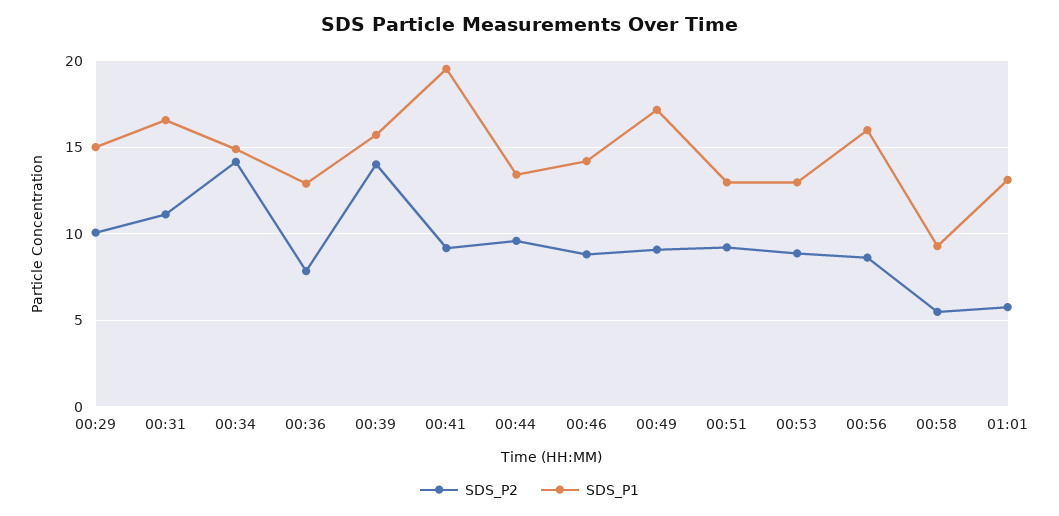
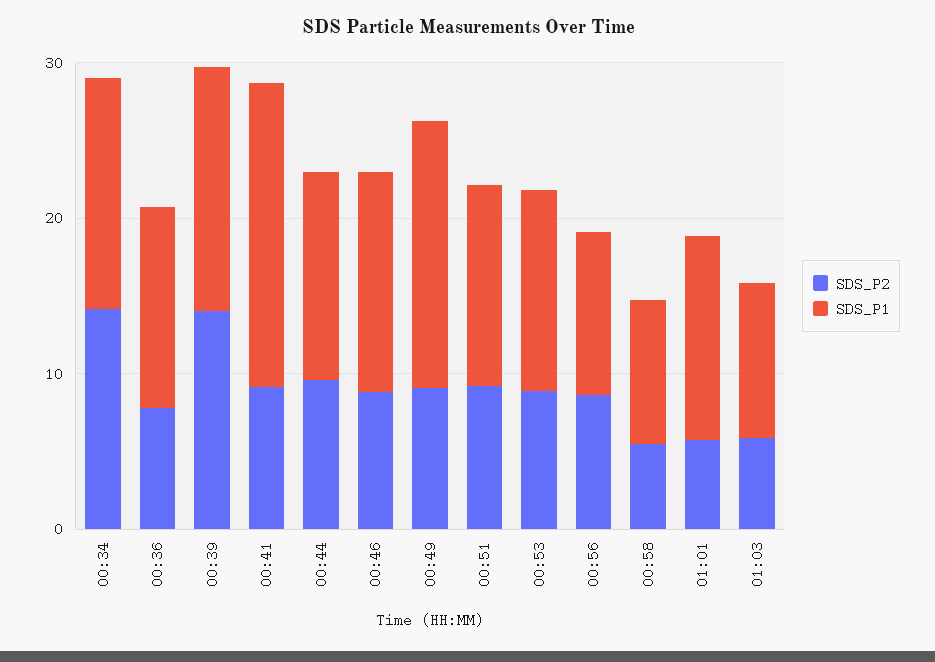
SDS_P2, 00:29: 10 -> none
SDS_P1, 00:29: 15 -> none
SDS_P2, 00:31: 11 -> none
SDS_P1, 00:31: 16.5 -> none
SDS_P1, 00:56: 16 -> 10
SDS_P2, 01:03: none -> 6
SDS_P1, 01:03: none -> 10

